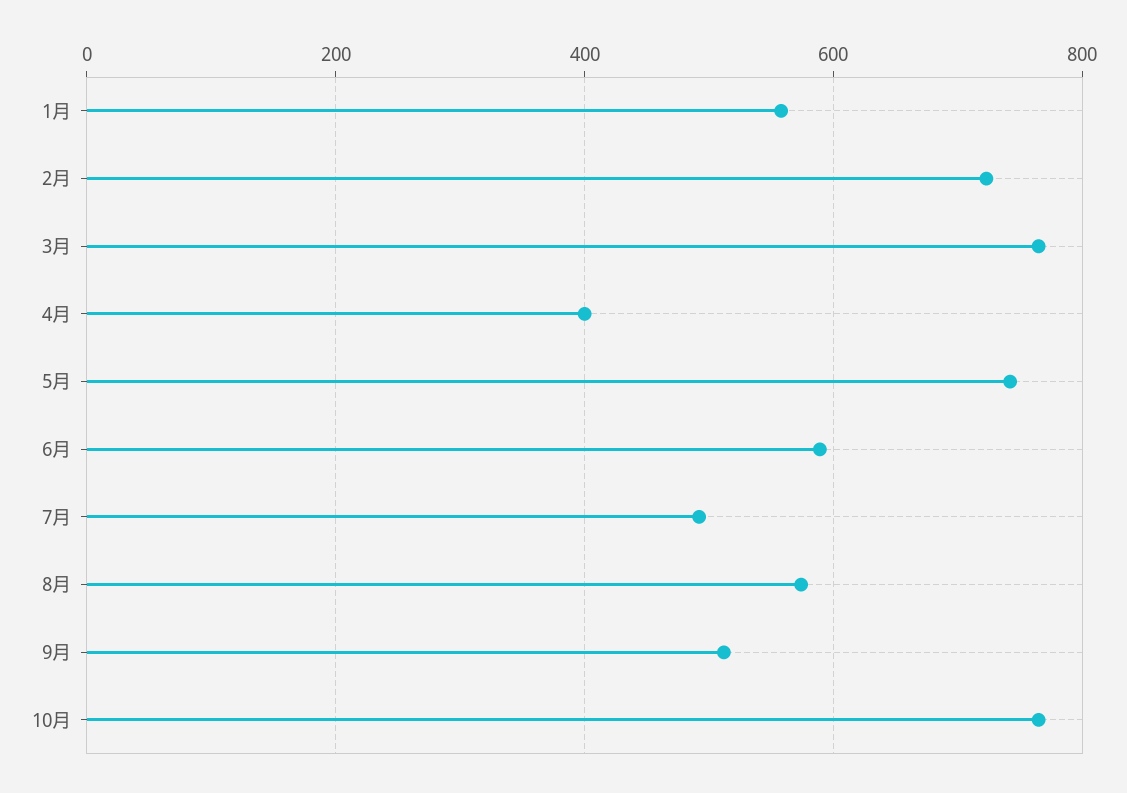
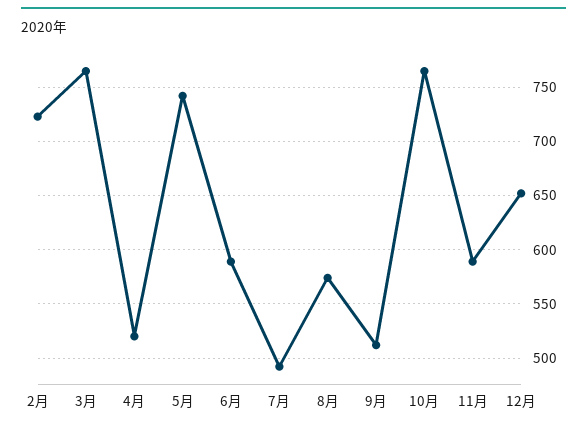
1月: 560 -> none
4月: 400 -> 520
11月: none -> 590
12月: none -> 650

